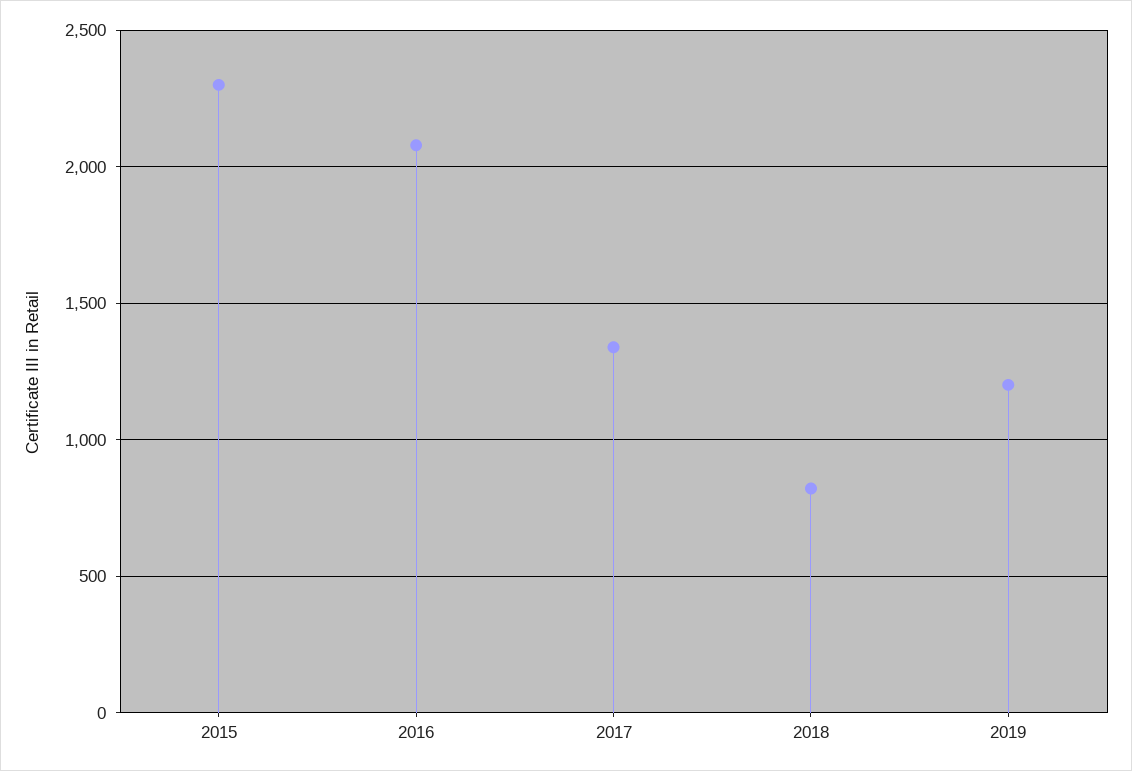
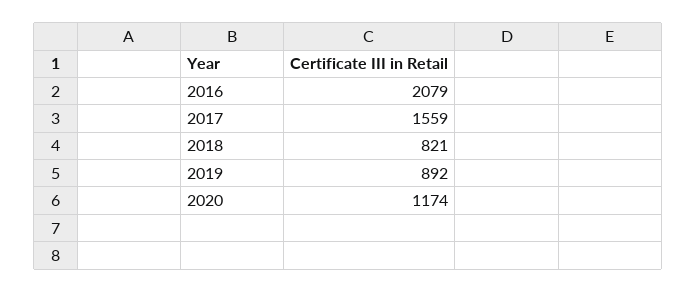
2015: 2300 -> none
2017: 1350 -> 1559
2019: 1200 -> 892
2020: none -> 1174

